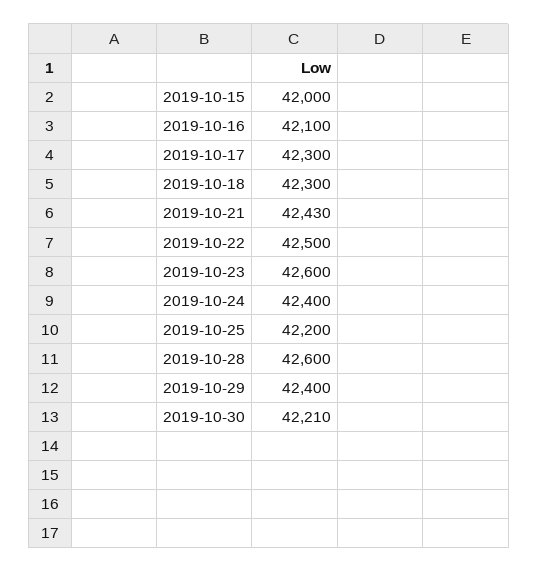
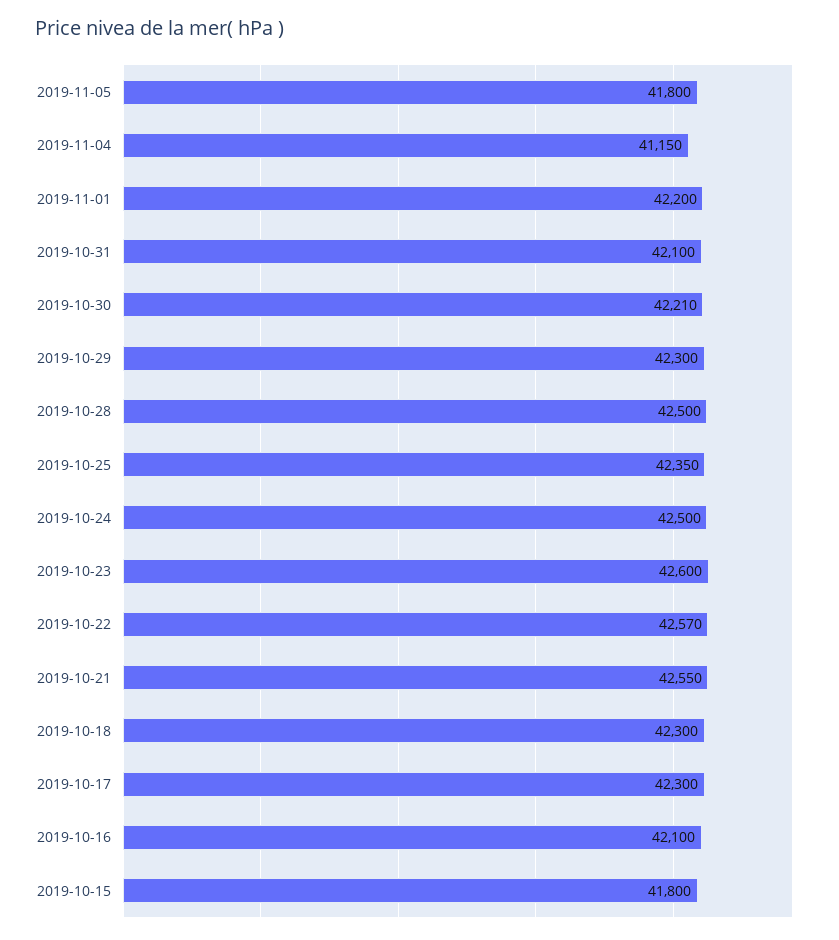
2019-10-15: 42000 -> 41800
2019-10-21: 42430 -> 42550
2019-10-22: 42500 -> 42570
2019-10-24: 42400 -> 42500
2019-10-25: 42200 -> 42350
2019-10-28: 42600 -> 42500
2019-10-29: 42400 -> 42300
2019-11-05: none -> 41800
2019-11-04: none -> 41150
2019-11-01: none -> 42200
2019-10-31: none -> 42100

